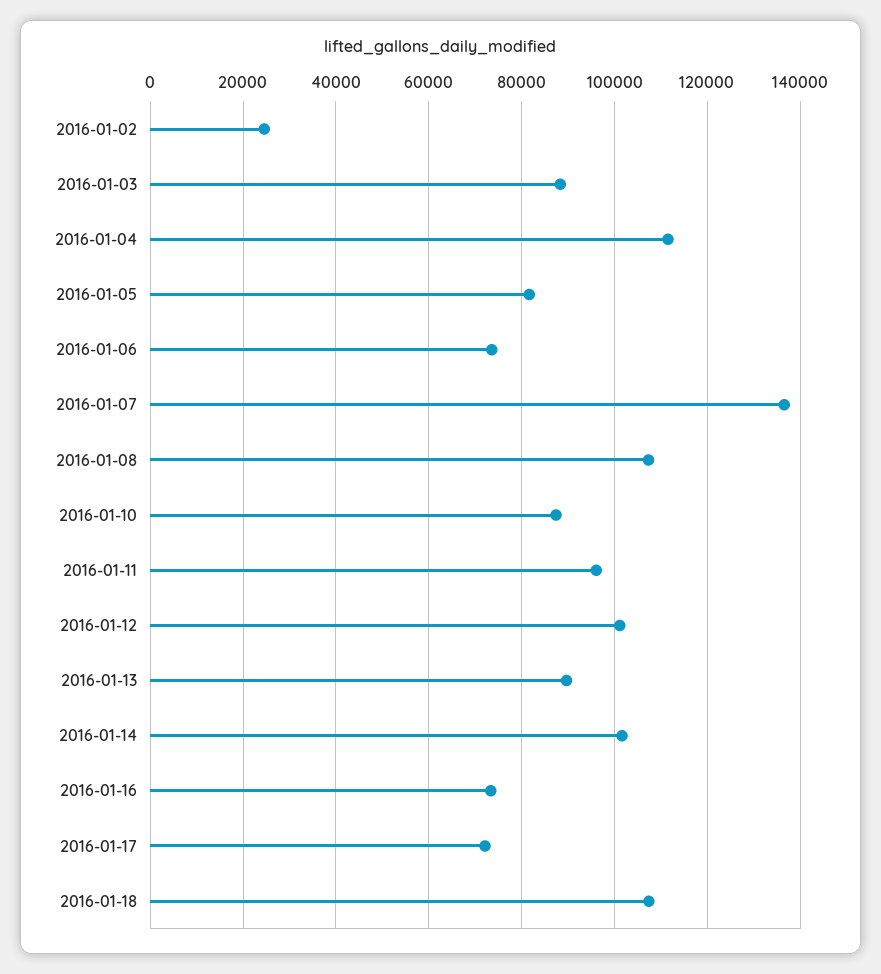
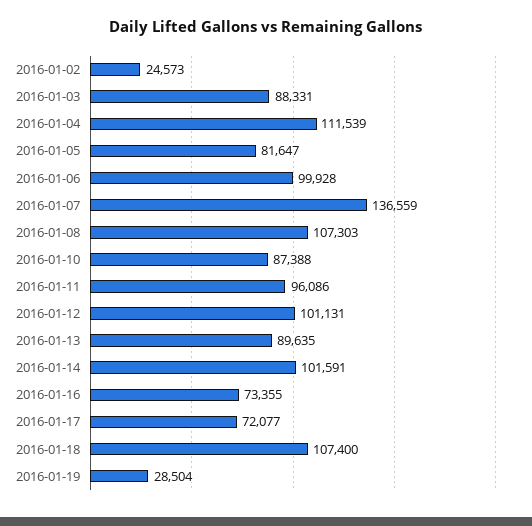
2016-01-06: 74000 -> 99928
2016-01-19: none -> 28504

